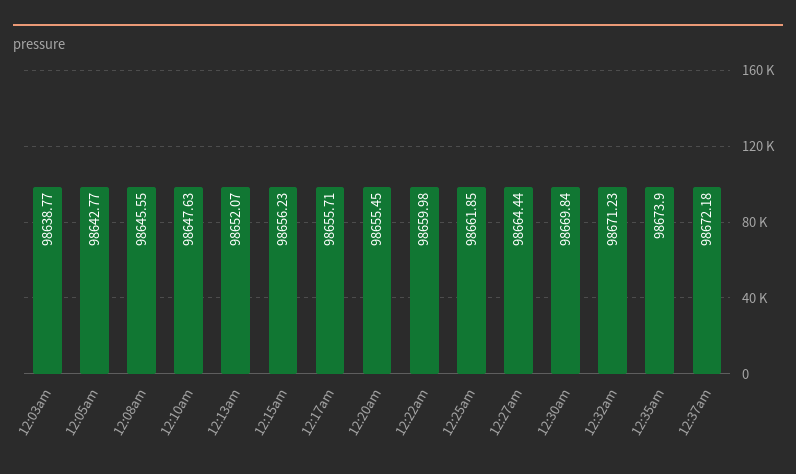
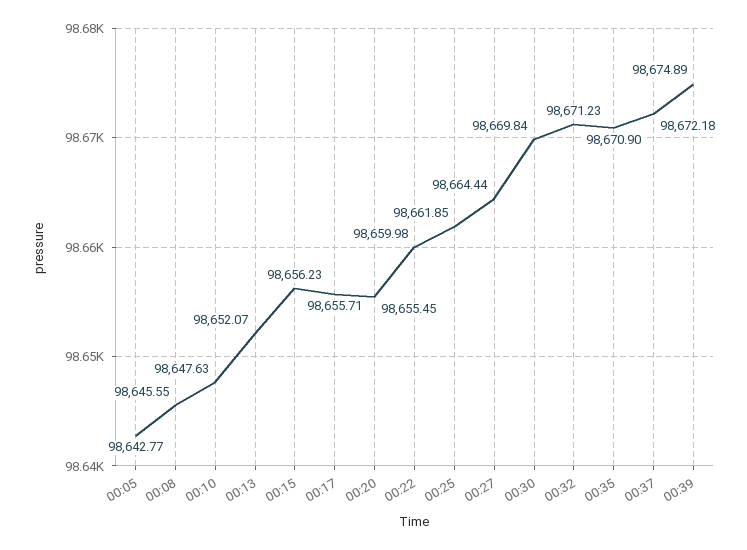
12:03am: 98638.77 -> none
12:35am: 98673.9 -> 98670.9
00:39: none -> 98674.89

